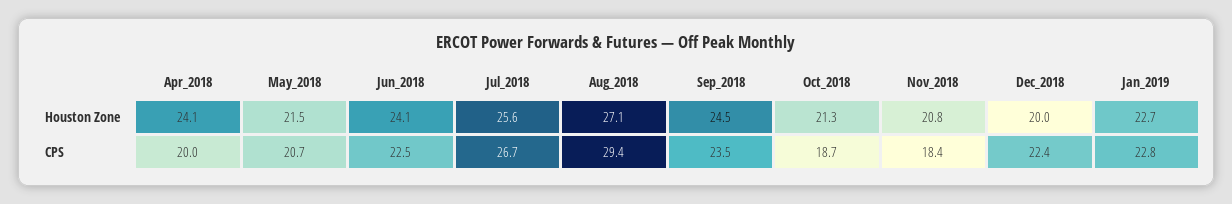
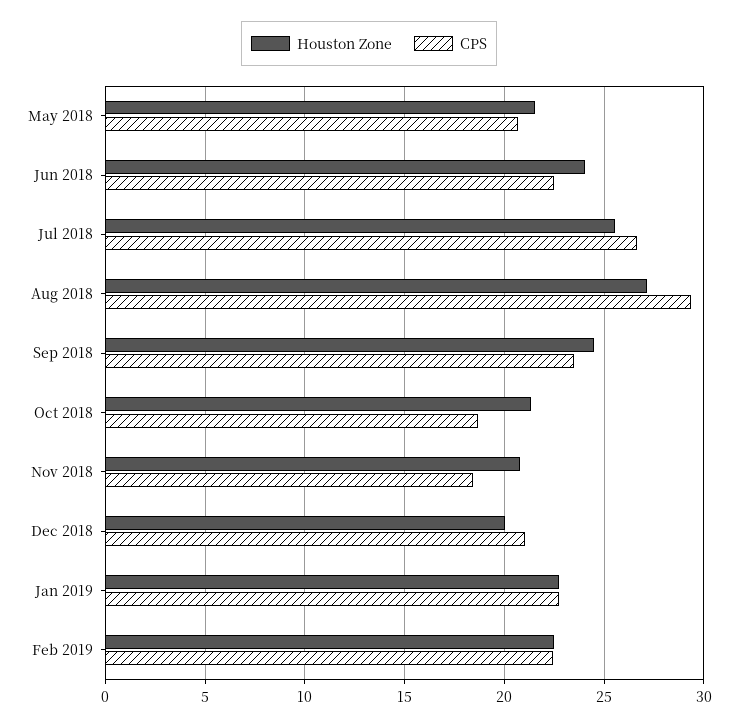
Houston Zone, Apr_2018: 24.1 -> none
CPS, Apr_2018: 20 -> none
CPS, Dec_2018: 22.4 -> 21
Houston Zone, Feb 2019: none -> 22.5
CPS, Feb 2019: none -> 22.5

